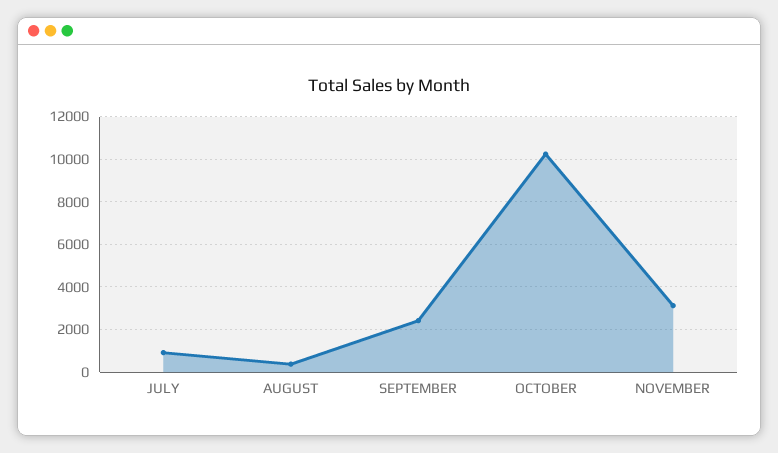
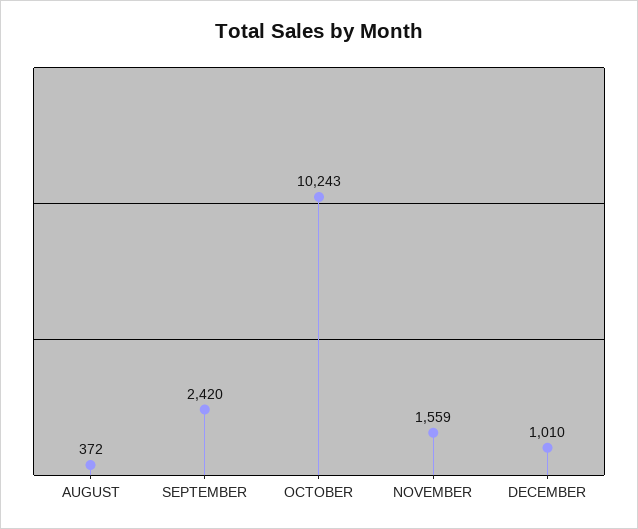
JULY: 1000 -> none
NOVEMBER: 3000 -> 1559
DECEMBER: none -> 1010

